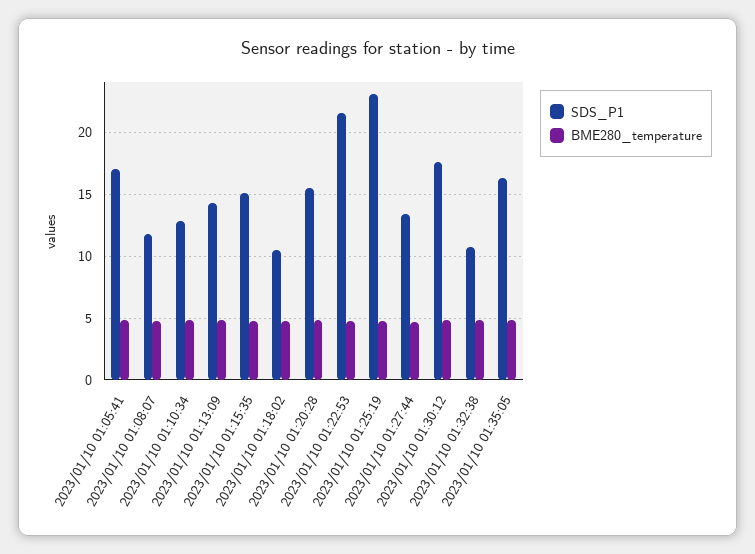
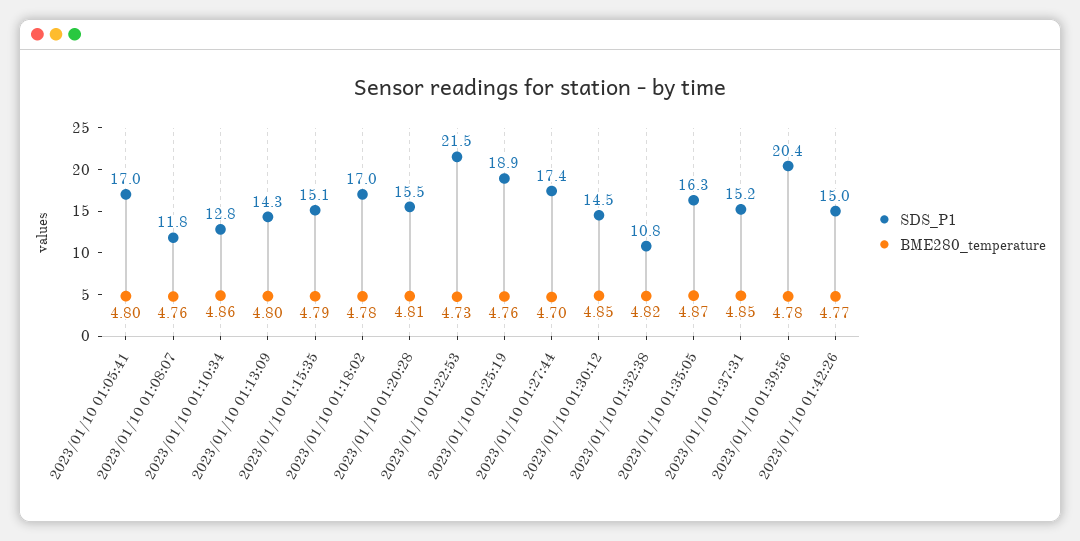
SDS_P1, 2023/01/10 01:18:02: 10.5 -> 17
SDS_P1, 2023/01/10 01:25:19: 23 -> 18.9
SDS_P1, 2023/01/10 01:27:44: 13.5 -> 17.4
SDS_P1, 2023/01/10 01:30:12: 17.5 -> 14.5
SDS_P1, 2023/01/10 01:37:31: none -> 15.2
BME280_temperature, 2023/01/10 01:37:31: none -> 4.85
SDS_P1, 2023/01/10 01:39:56: none -> 20.4
BME280_temperature, 2023/01/10 01:39:56: none -> 4.78
SDS_P1, 2023/01/10 01:42:26: none -> 15
BME280_temperature, 2023/01/10 01:42:26: none -> 4.77

